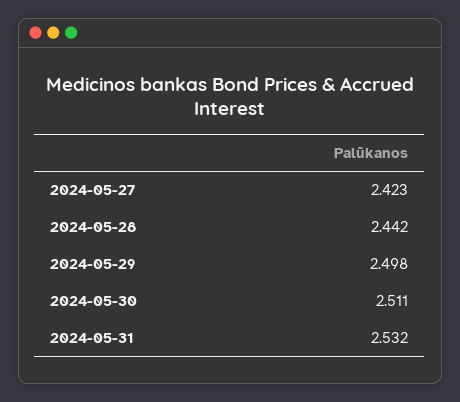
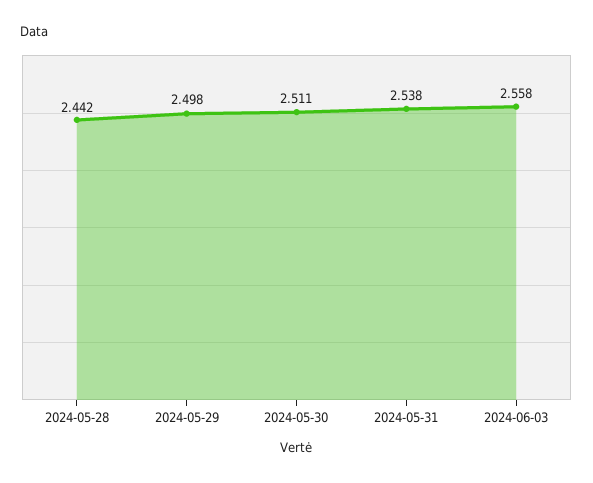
2024-05-27: 2.423 -> none
2024-05-31: 2.532 -> 2.538
2024-06-03: none -> 2.558

